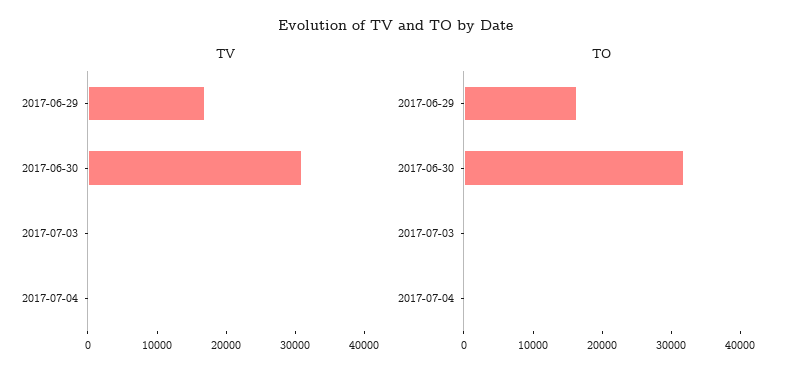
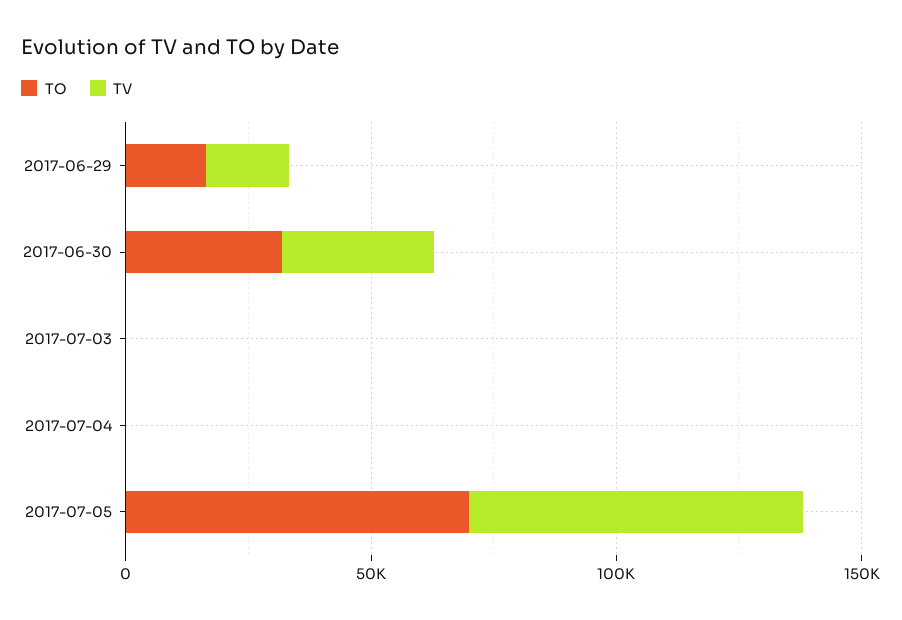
TO, 2017-07-05: none -> 70000
TV, 2017-07-05: none -> 70000

